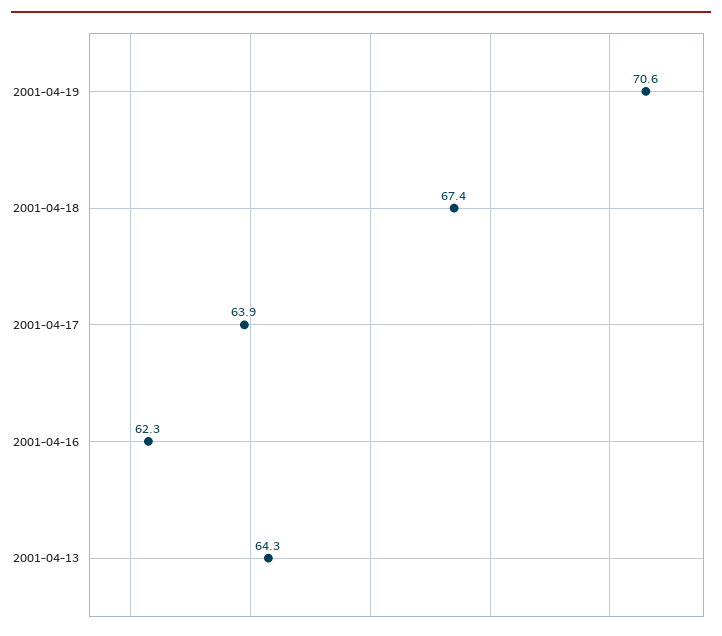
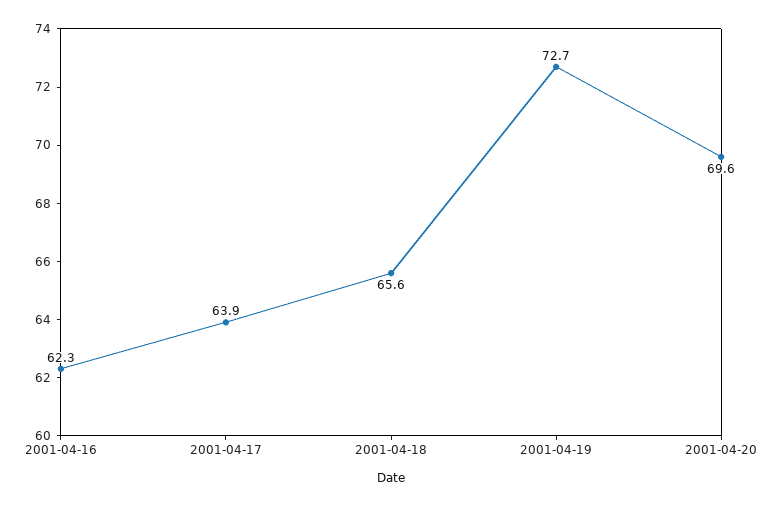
2001-04-19: 70.6 -> 72.7
2001-04-18: 67.4 -> 65.6
2001-04-13: 64.3 -> none
2001-04-20: none -> 69.6

